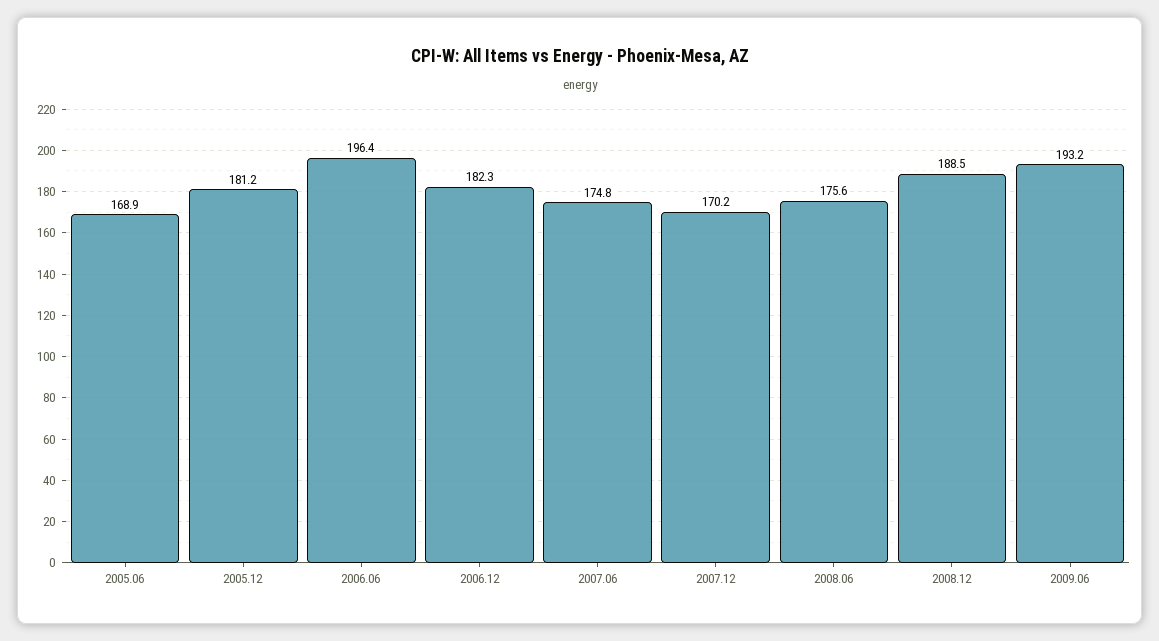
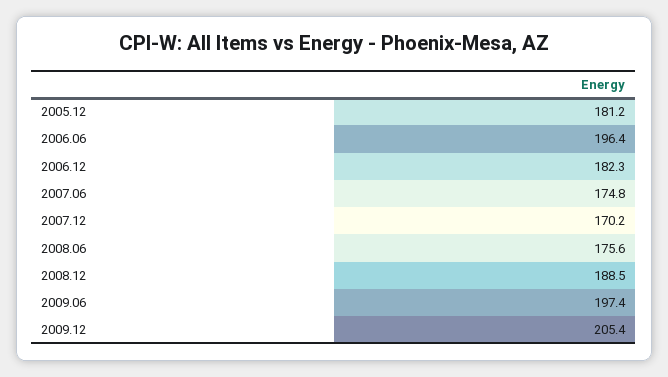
2005.06: 168.9 -> none
2009.06: 193.2 -> 197.4
2009.12: none -> 205.4

